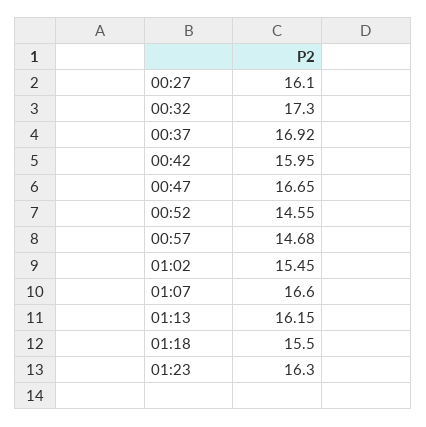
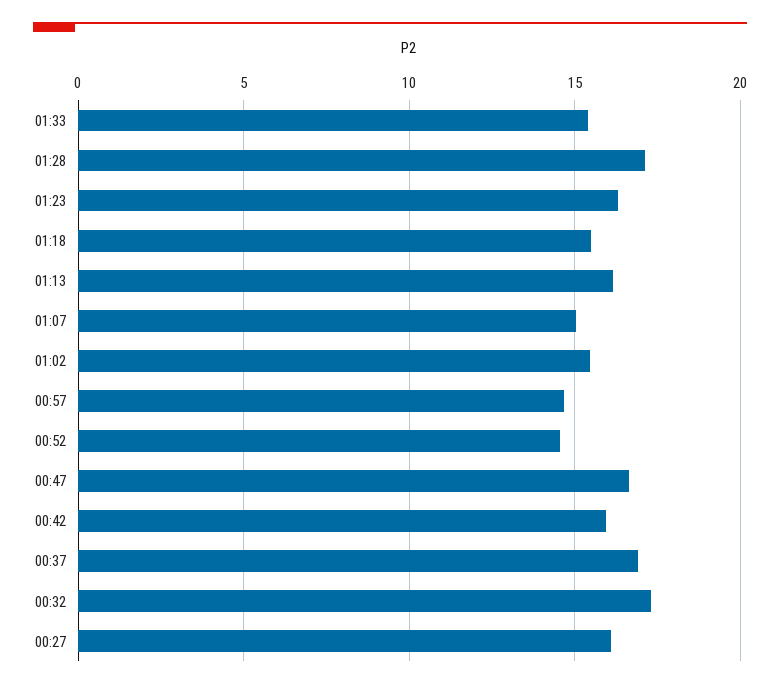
01:07: 16.6 -> 15
01:33: none -> 15.5
01:28: none -> 17

